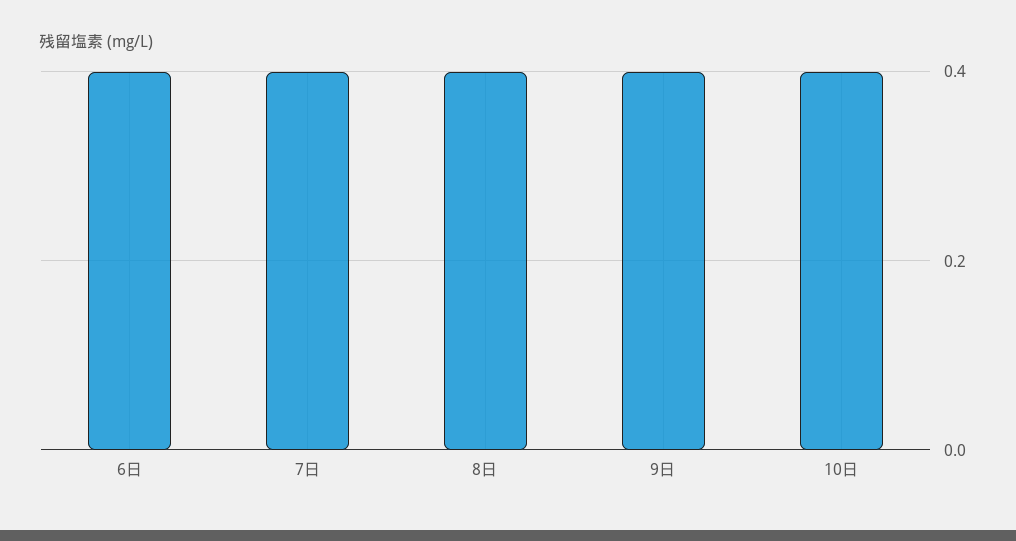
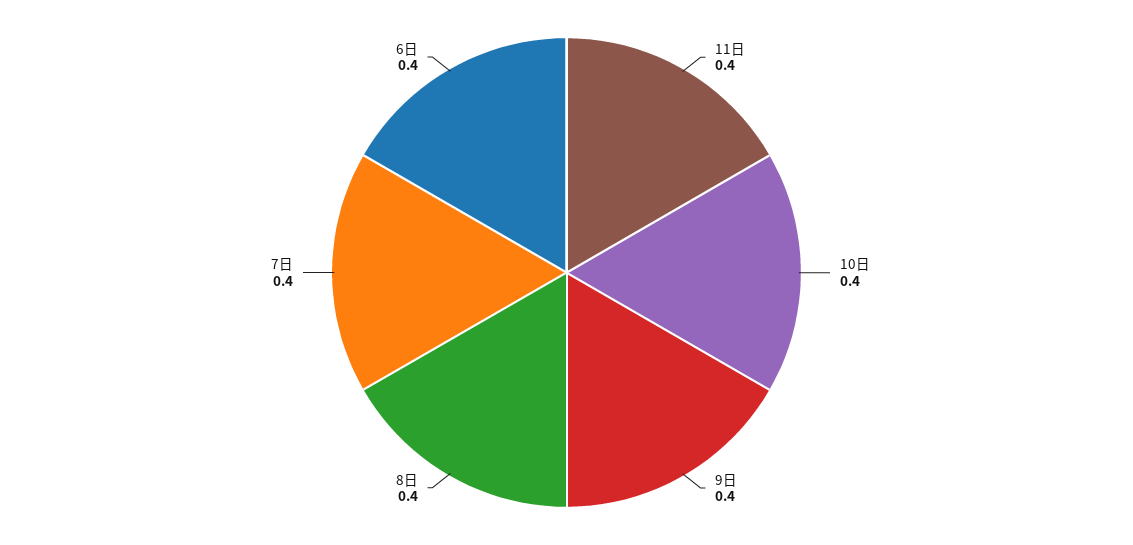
11日: none -> 0.4

